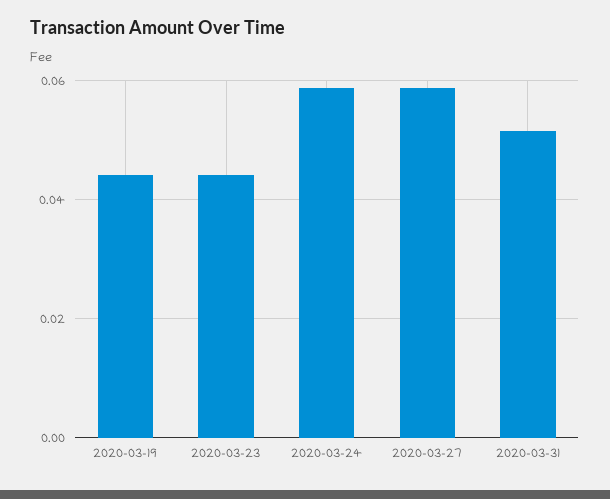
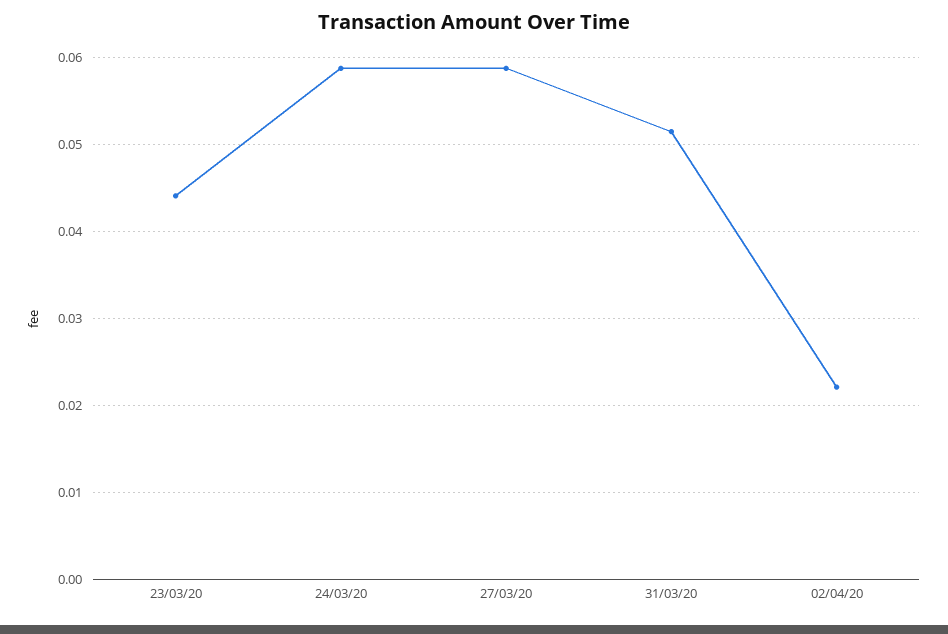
2020-03-19: 0.044 -> none
02/04/20: none -> 0.022

